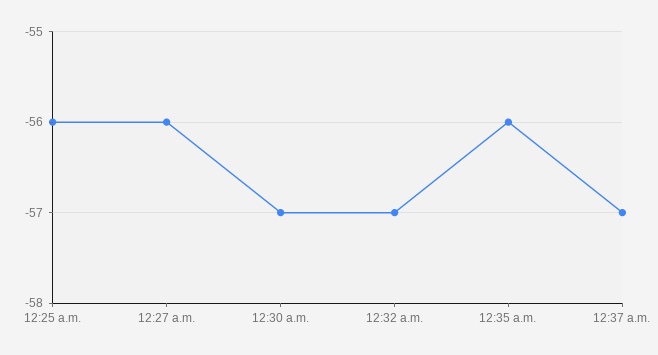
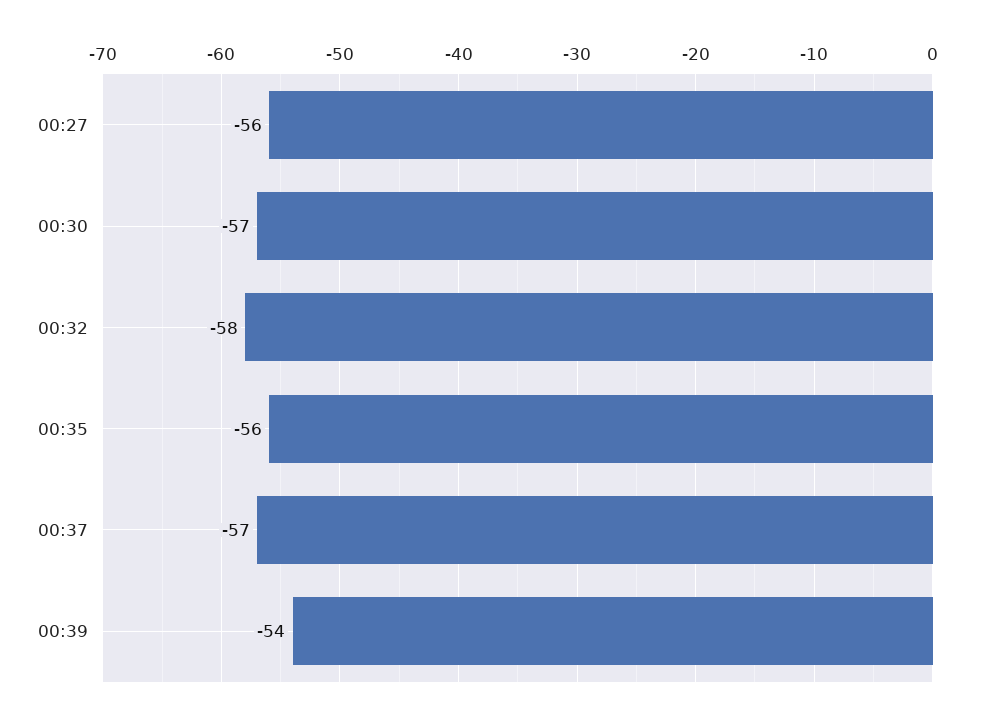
12:25 a.m.: -56 -> none
12:32 a.m.: -57 -> -58
00:39: none -> -54

